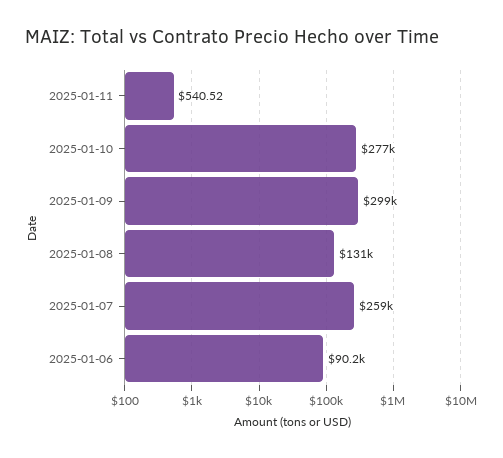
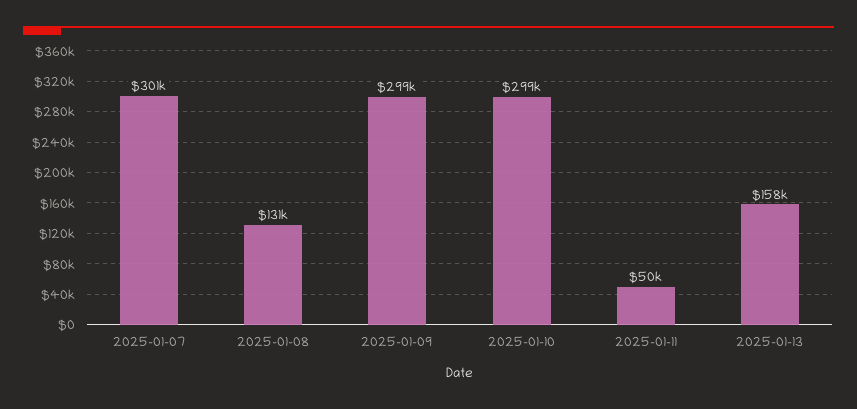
2025-01-11: 540.52 -> 50000
2025-01-10: 277000 -> 299000
2025-01-07: 259000 -> 301000
2025-01-06: 90200 -> none
2025-01-13: none -> 158000

